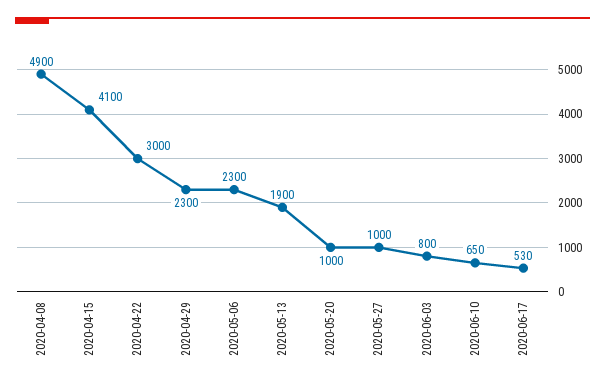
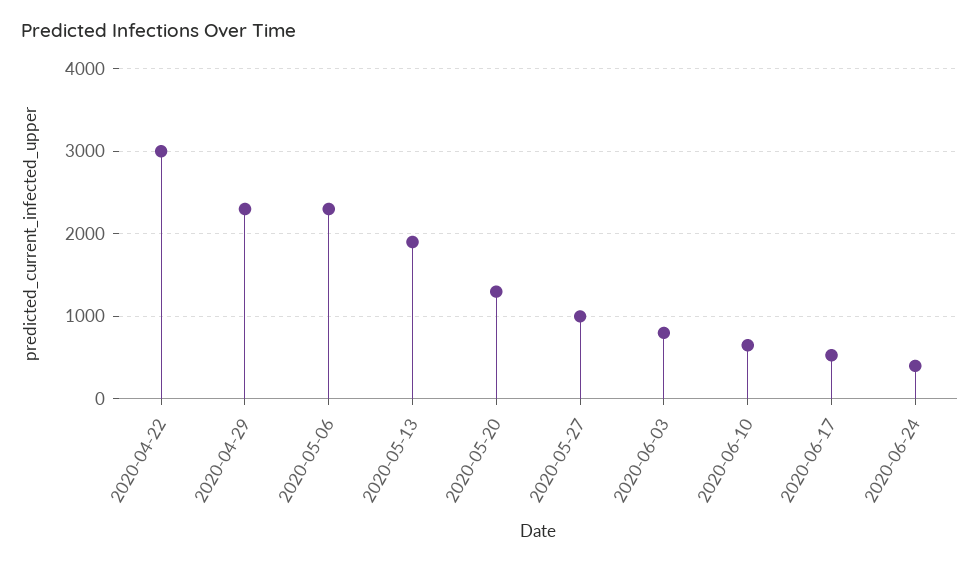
2020-04-08: 4900 -> none
2020-04-15: 4100 -> none
2020-05-20: 1000 -> 1300
2020-06-24: none -> 400

